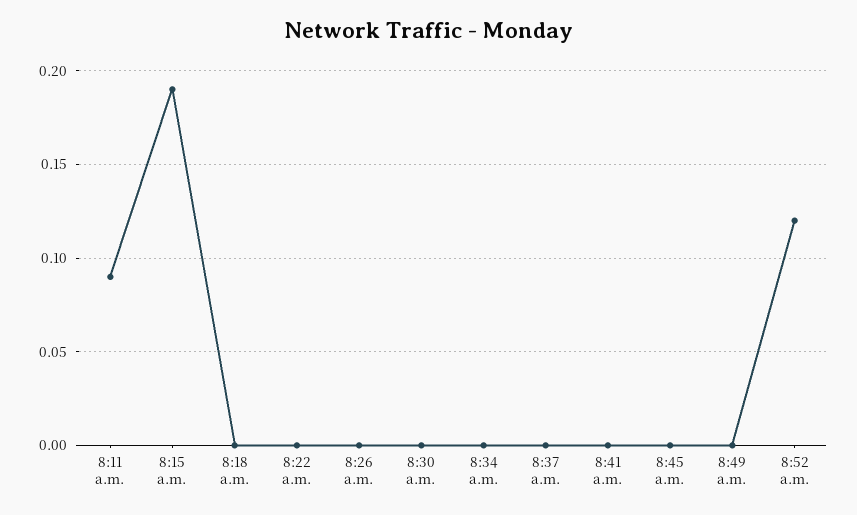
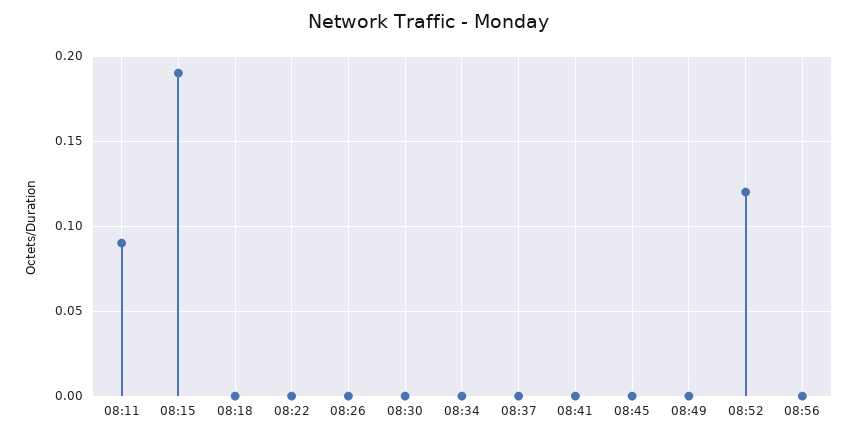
08:56: none -> 0

